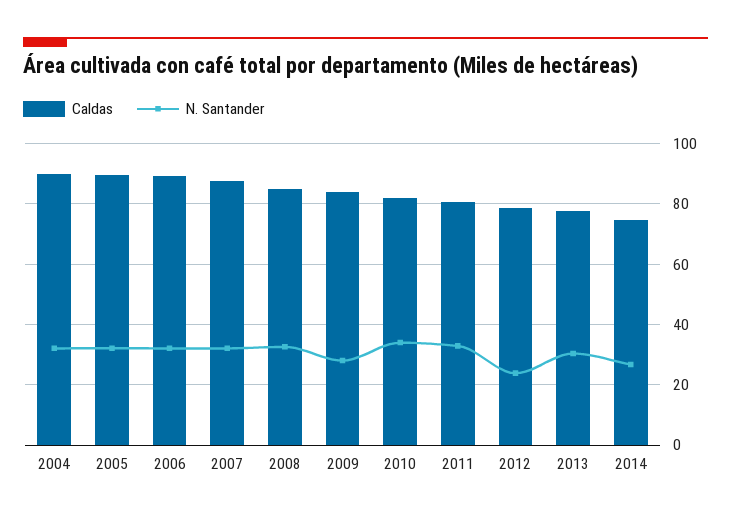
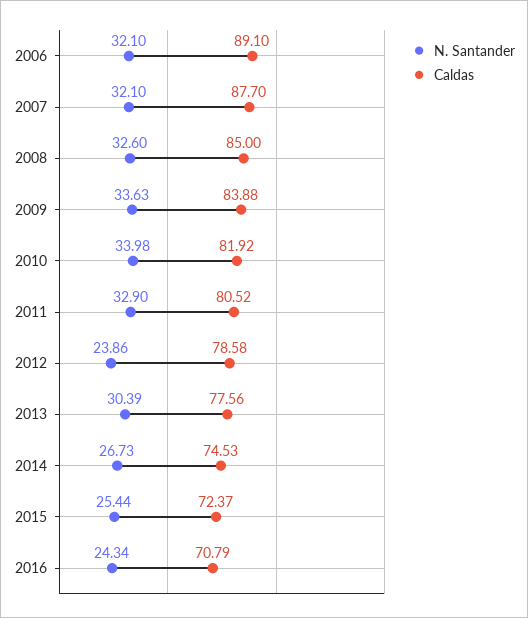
Caldas, 2004: 90 -> none
N. Santander, 2004: 32 -> none
Caldas, 2005: 90 -> none
N. Santander, 2005: 32 -> none
N. Santander, 2009: 28 -> 33.63
N. Santander, 2015: none -> 25.44
Caldas, 2015: none -> 72.37
N. Santander, 2016: none -> 24.34
Caldas, 2016: none -> 70.79

